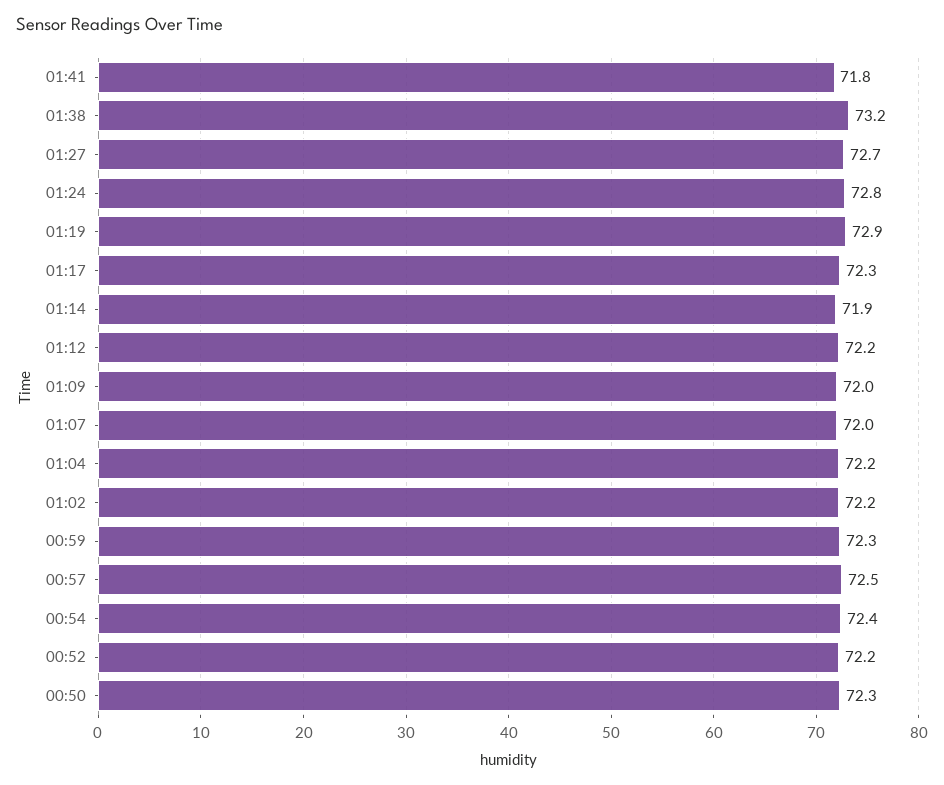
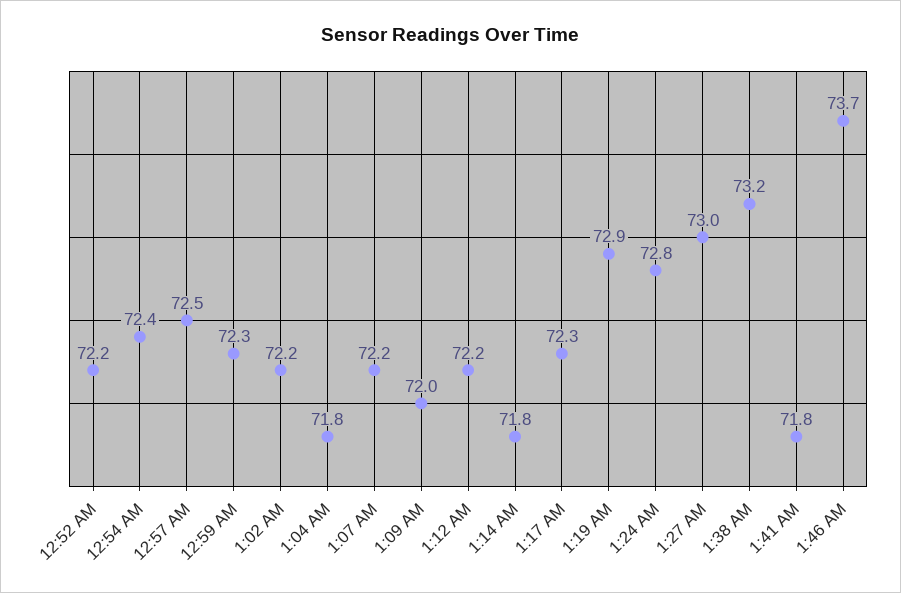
01:27: 72.7 -> 73
01:14: 71.9 -> 71.8
01:07: 72 -> 72.2
01:04: 72.2 -> 71.8
00:50: 72.3 -> none
1:46 AM: none -> 73.7

